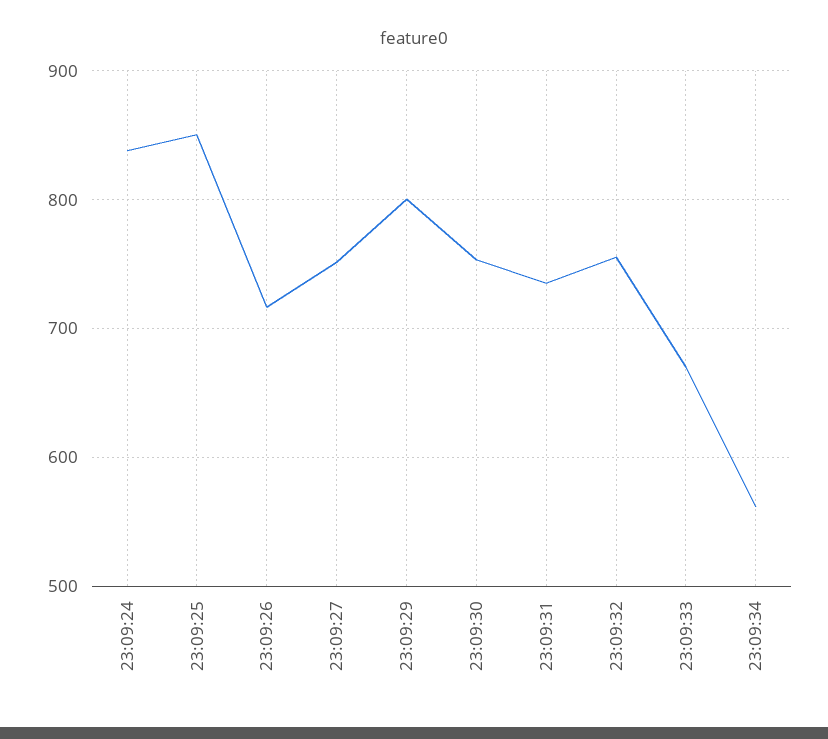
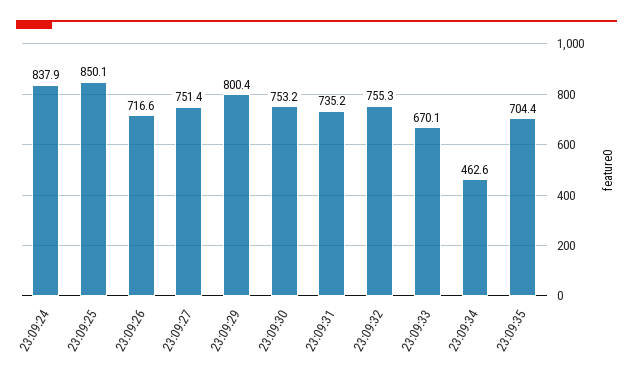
23:09:34: 560 -> 462.6
23:09:35: none -> 704.4

